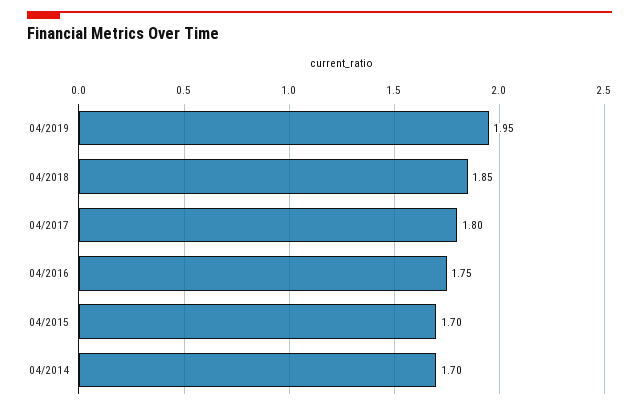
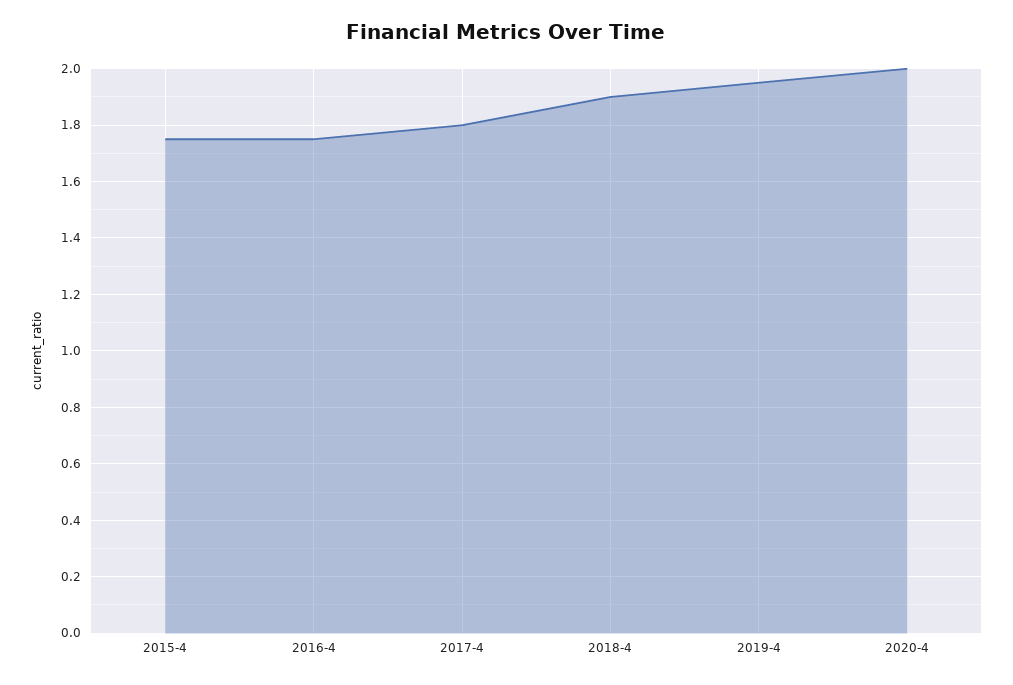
04/2018: 1.85 -> 1.9
04/2015: 1.7 -> 1.75
04/2014: 1.7 -> none
2020-4: none -> 2

